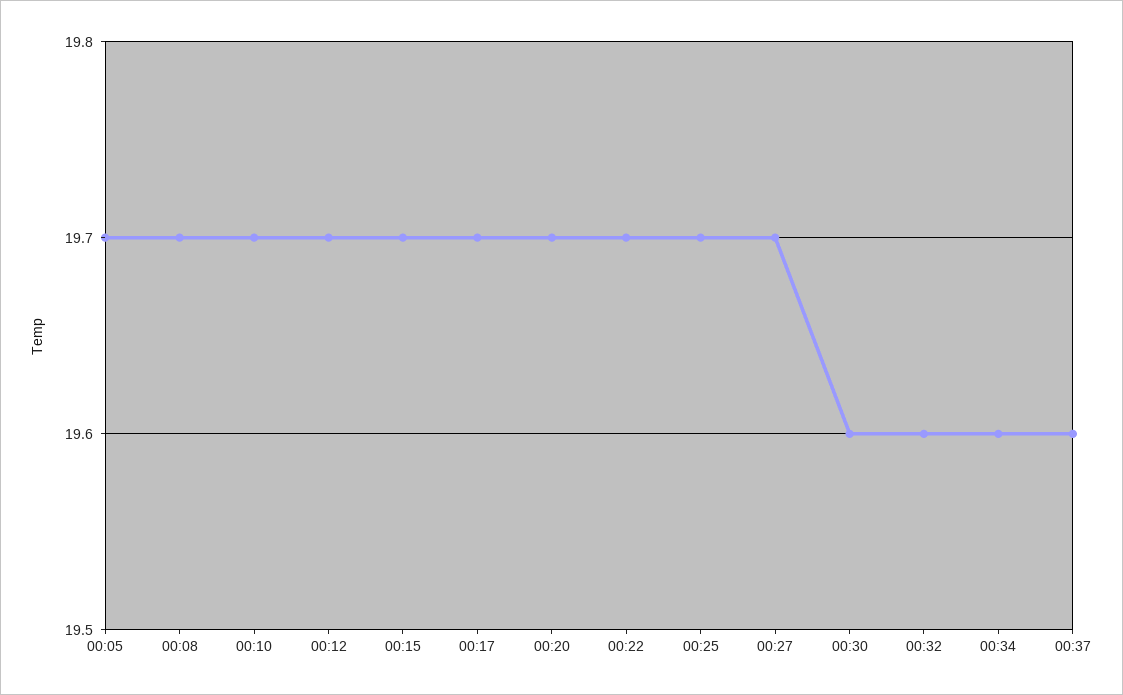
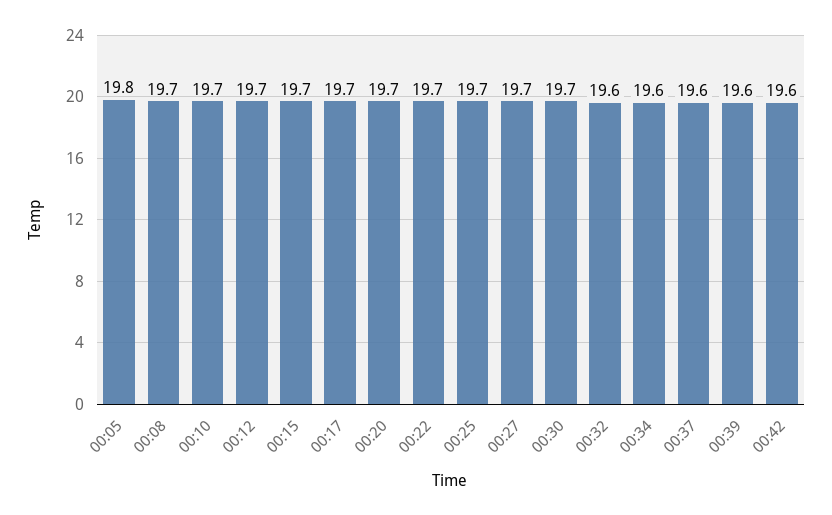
00:05: 19.7 -> 19.8
00:30: 19.6 -> 19.7
00:39: none -> 19.6
00:42: none -> 19.6

